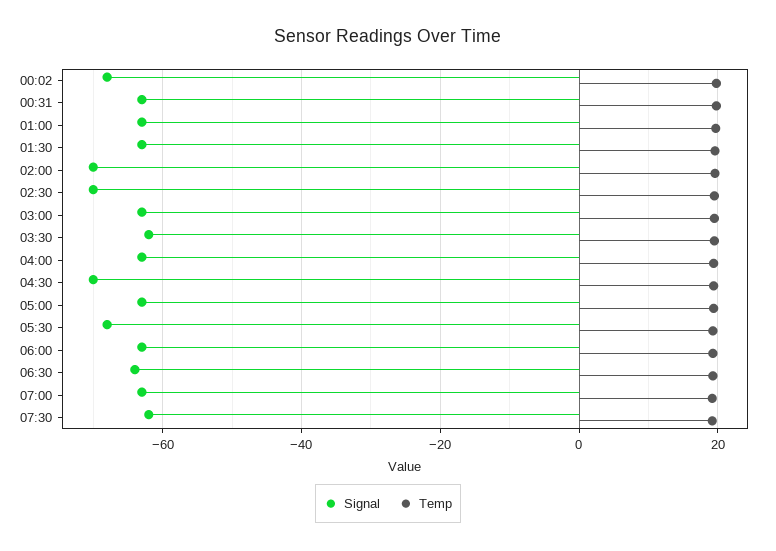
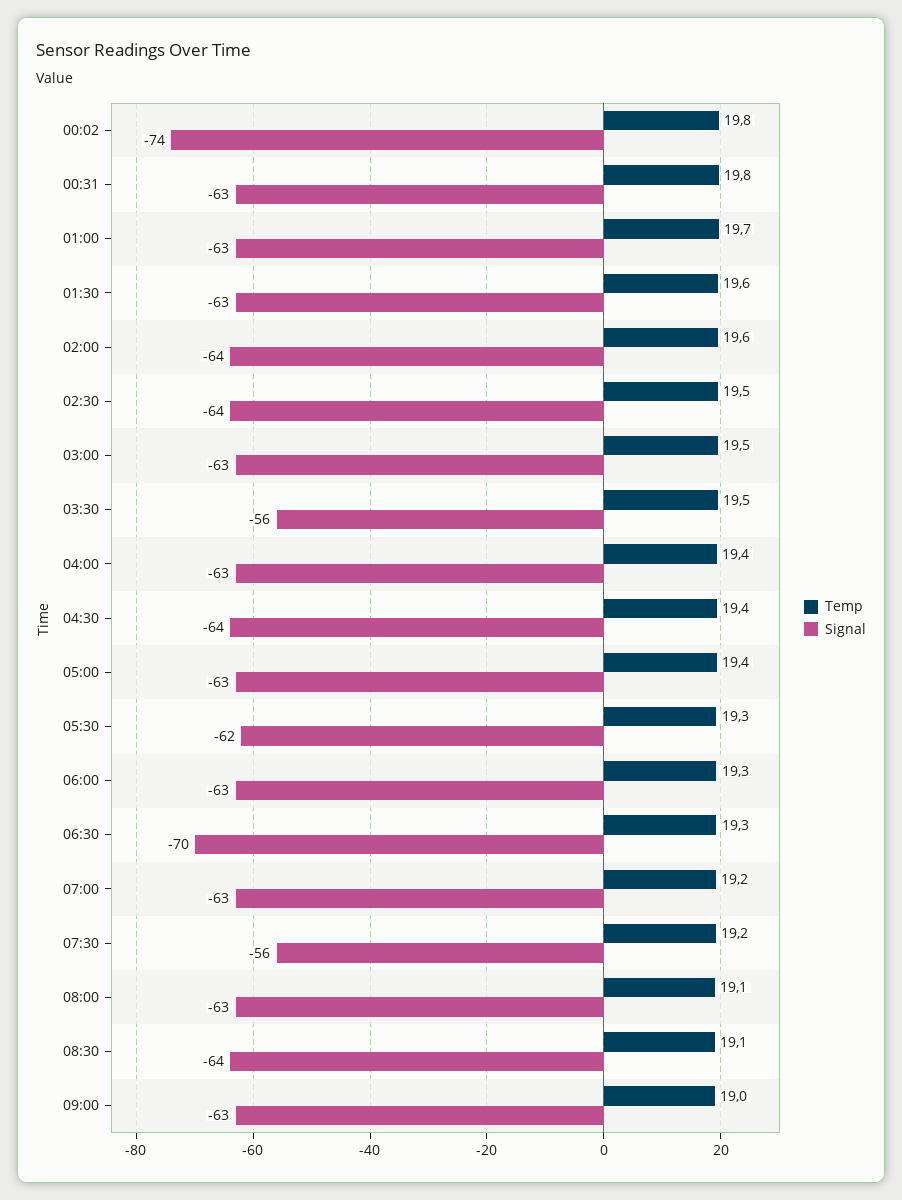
Signal, 00:02: -68 -> -74
Signal, 02:00: -70 -> -64
Signal, 02:30: -70 -> -64
Signal, 03:30: -62 -> -56
Signal, 04:30: -70 -> -64
Signal, 05:30: -68 -> -62
Signal, 06:30: -64 -> -70
Signal, 07:30: -62 -> -56
Temp, 08:00: none -> 19.1
Signal, 08:00: none -> -63
Temp, 08:30: none -> 19.1
Signal, 08:30: none -> -64
Temp, 09:00: none -> 19
Signal, 09:00: none -> -63

